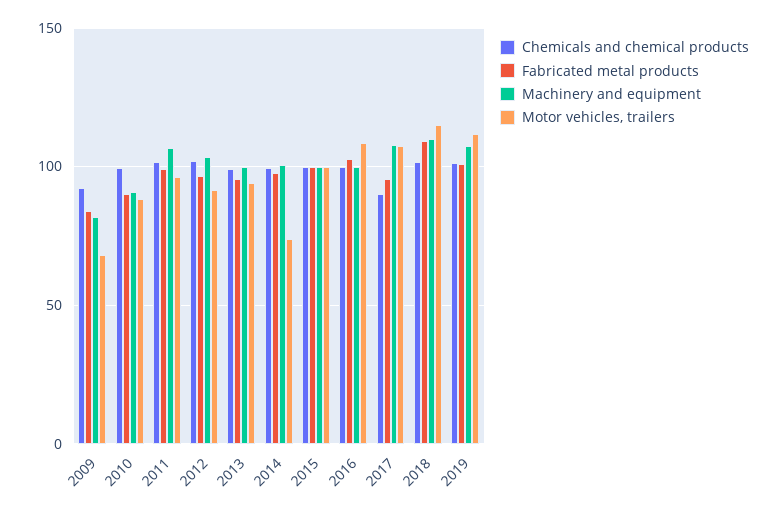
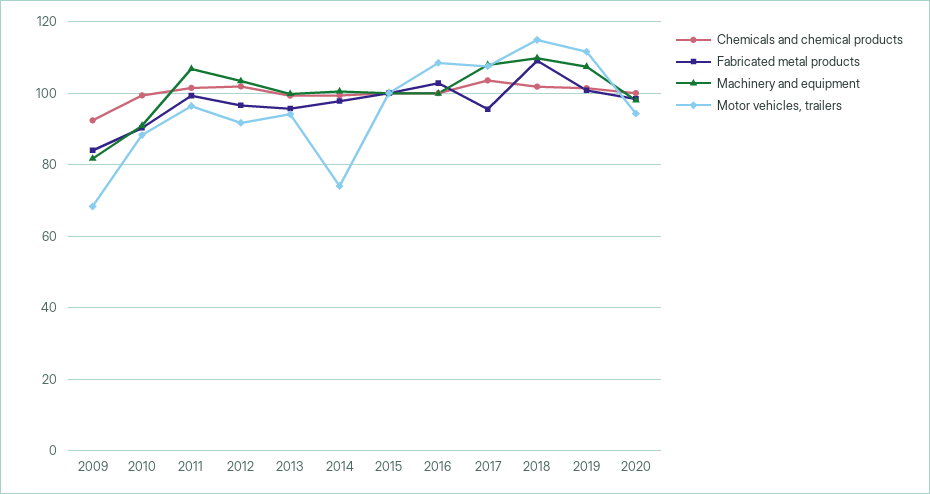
Chemicals and chemical products, 2017: 90 -> 104
Chemicals and chemical products, 2020: none -> 100
Fabricated metal products, 2020: none -> 98
Machinery and equipment, 2020: none -> 98
Motor vehicles, trailers, 2020: none -> 94

